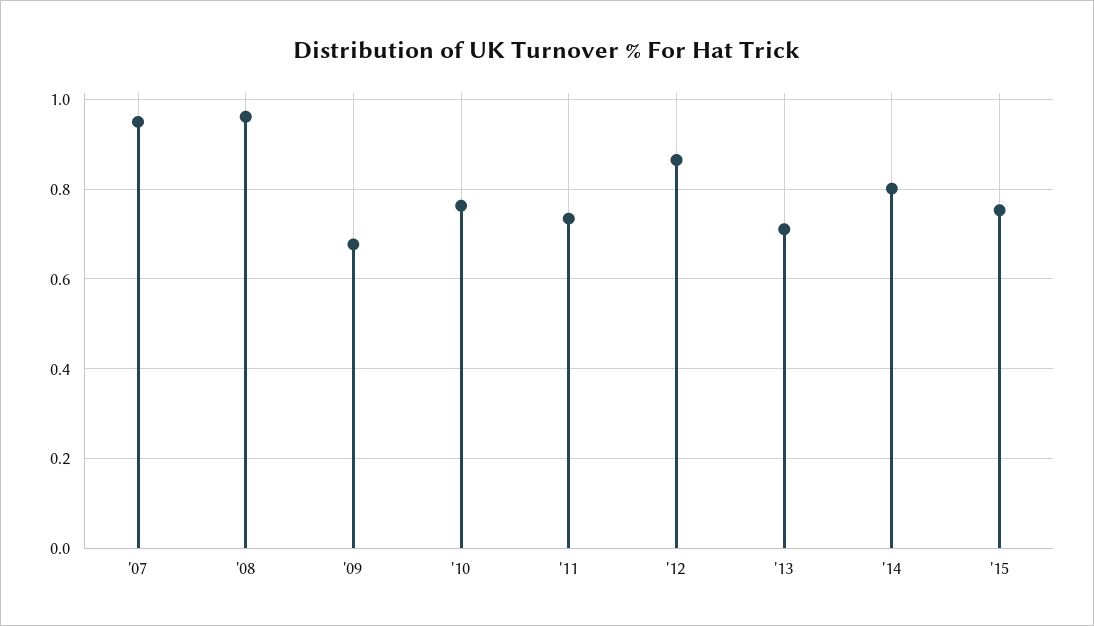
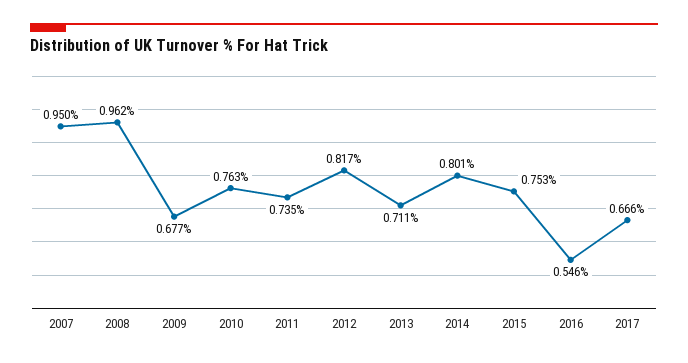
'12: 0.86 -> 0.817
2016: none -> 0.546
2017: none -> 0.666

